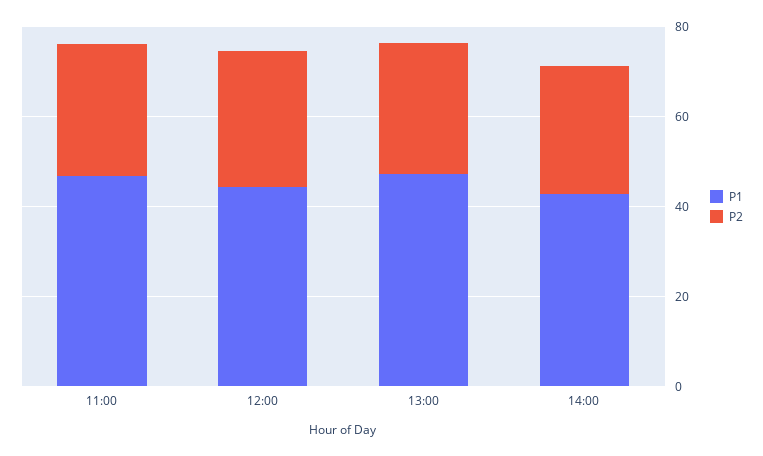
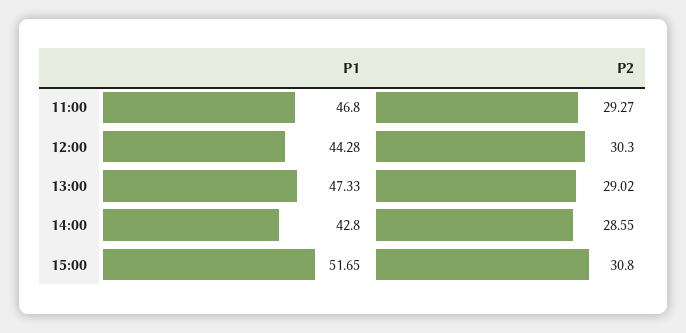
P1, 15:00: none -> 51.65
P2, 15:00: none -> 30.8

